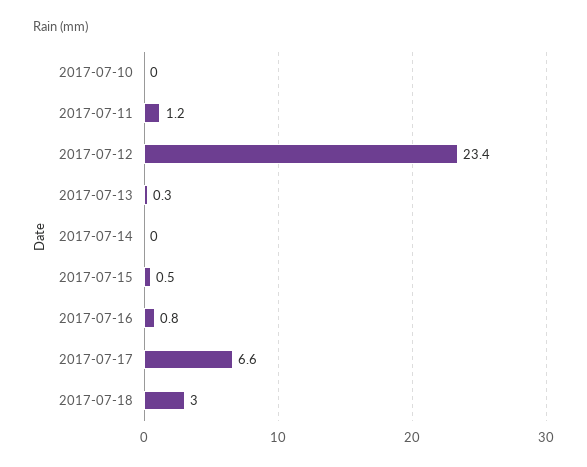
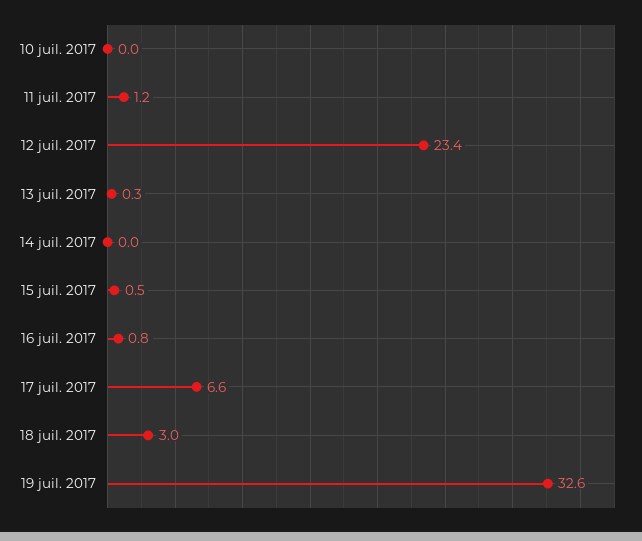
19 juil. 2017: none -> 32.6

